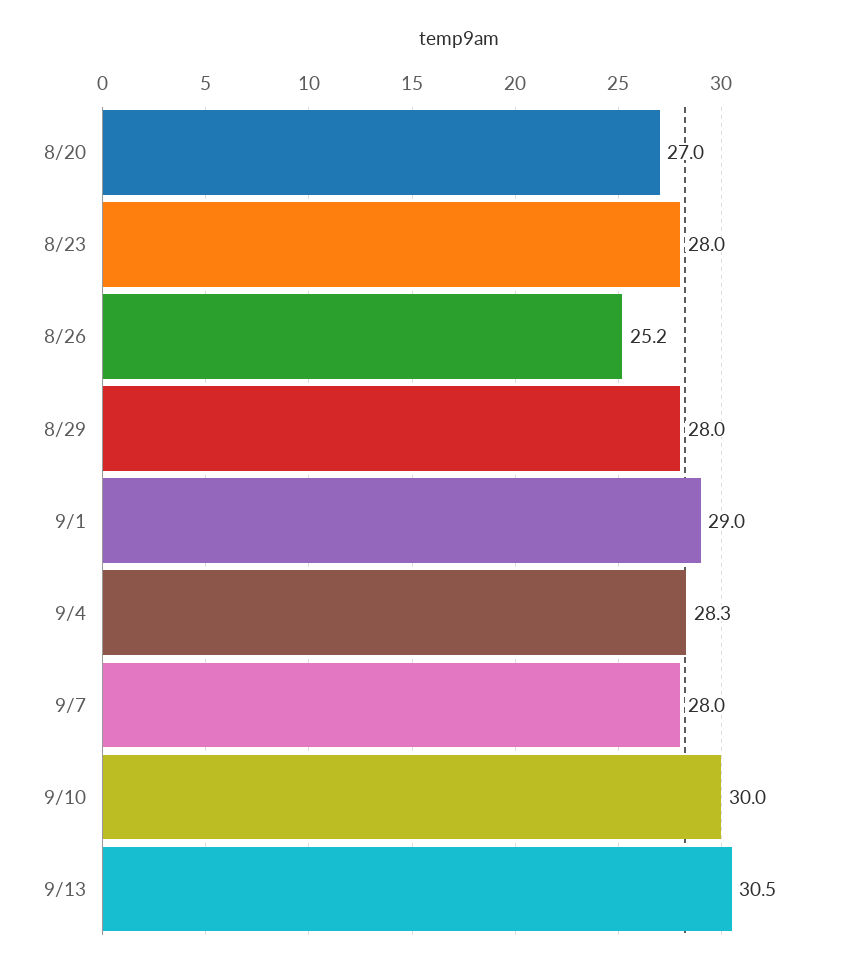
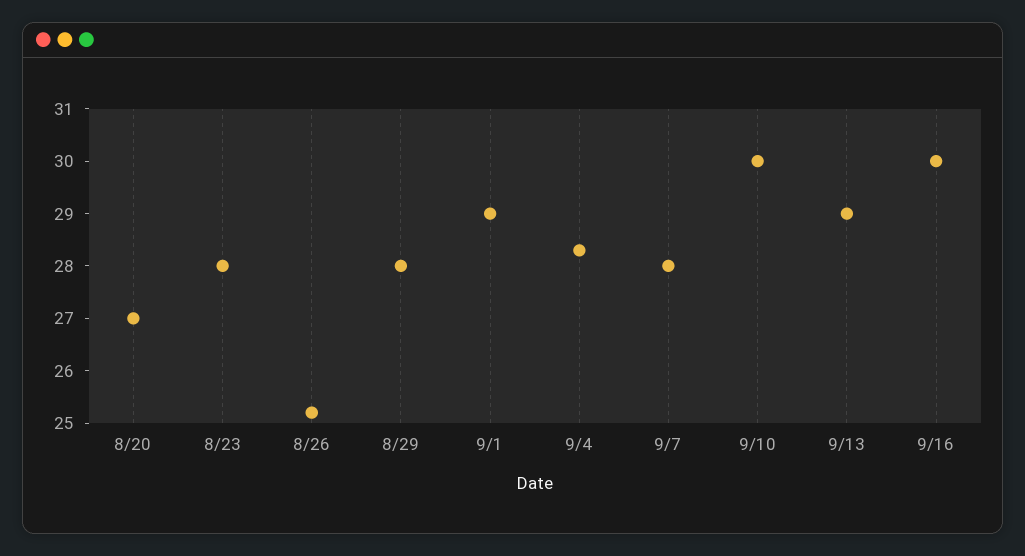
9/13: 30.5 -> 29
9/16: none -> 30

